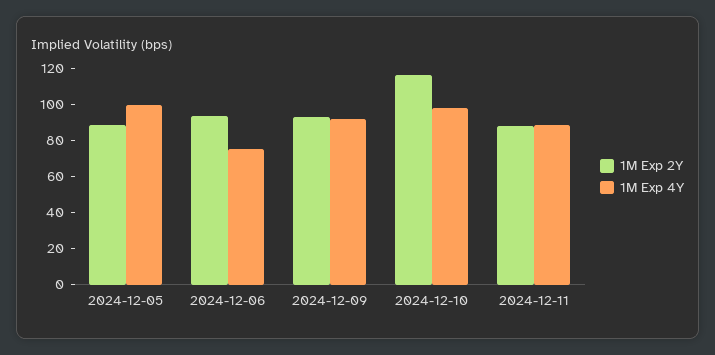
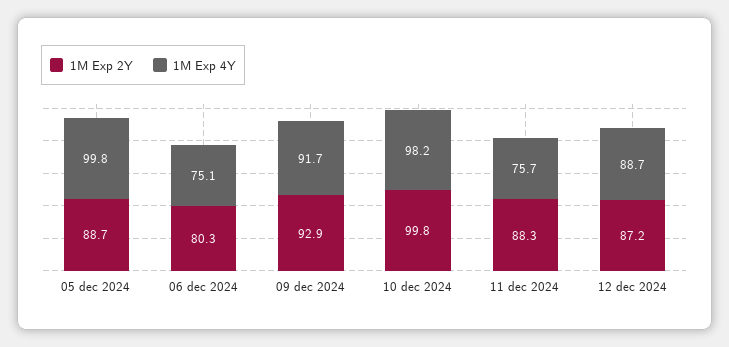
1M Exp 2Y, 2024-12-06: 95 -> 80.3
1M Exp 2Y, 2024-12-10: 115 -> 99.8
1M Exp 4Y, 2024-12-11: 90 -> 75.7
1M Exp 2Y, 12 dec 2024: none -> 87.2
1M Exp 4Y, 12 dec 2024: none -> 88.7

